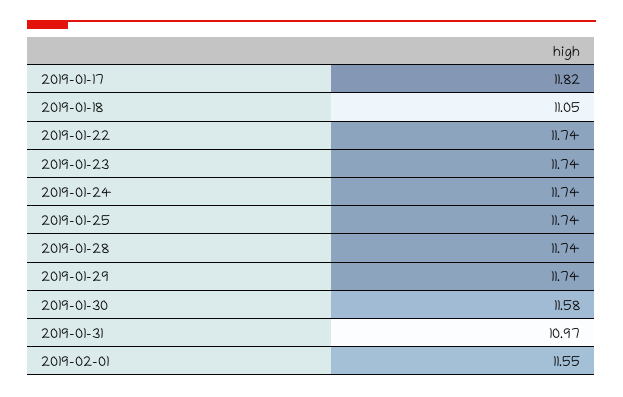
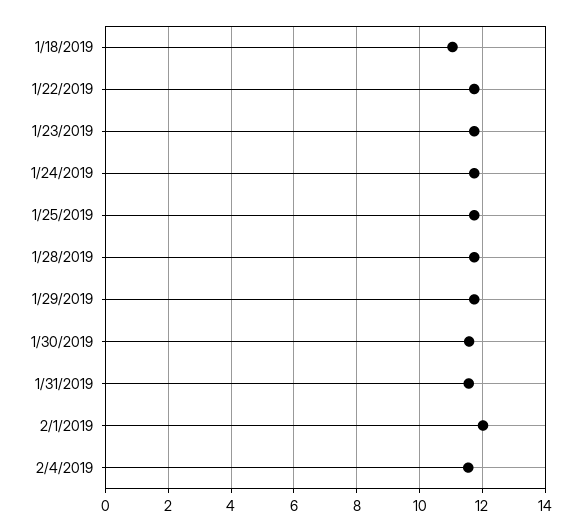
2019-01-17: 11.82 -> none
2019-01-31: 10.97 -> 11.6
2019-02-01: 11.55 -> 12
2/4/2019: none -> 11.6

